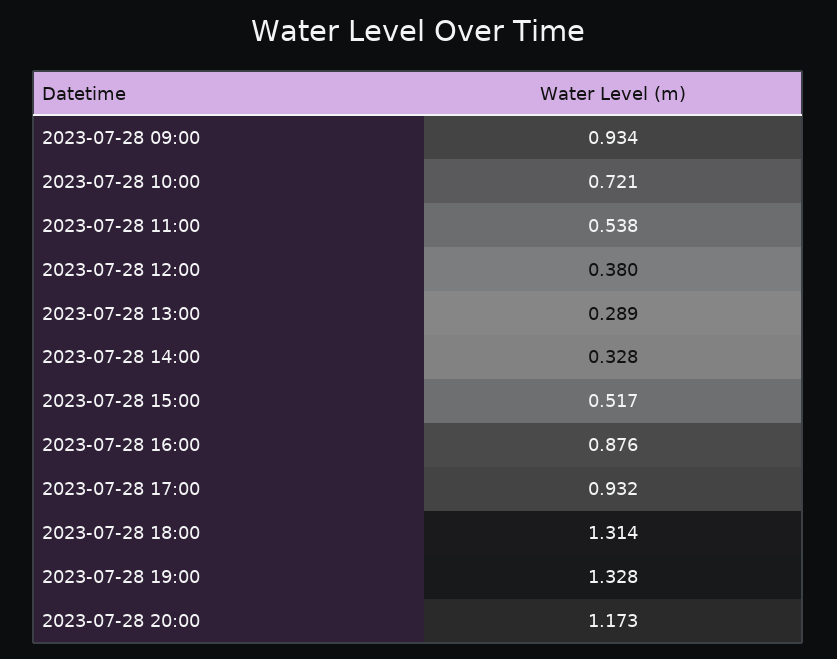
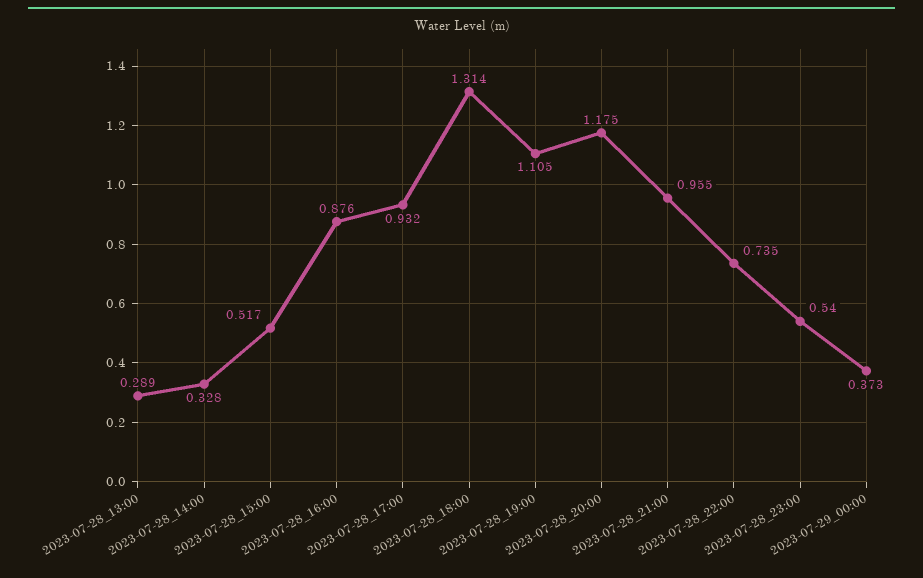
2023-07-28 09:00: 0.934 -> none
2023-07-28 10:00: 0.721 -> none
2023-07-28 11:00: 0.538 -> none
2023-07-28 12:00: 0.38 -> none
2023-07-28 19:00: 1.328 -> 1.105
2023-07-28 20:00: 1.173 -> 1.175
2023-07-28_21:00: none -> 0.955
2023-07-28_22:00: none -> 0.735
2023-07-28_23:00: none -> 0.54
2023-07-29_00:00: none -> 0.373

